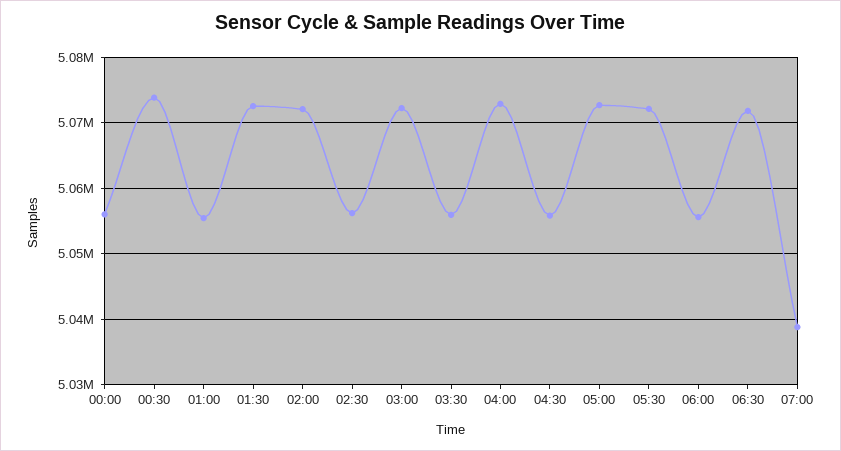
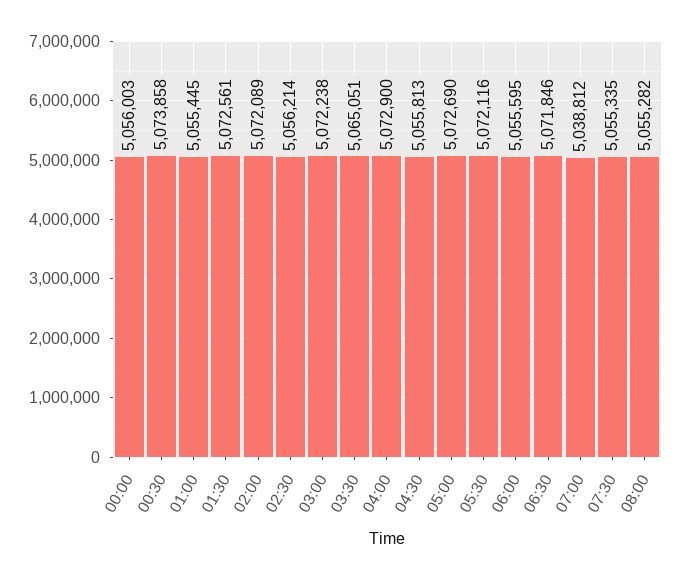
03:30: 5056000 -> 5065051
07:30: none -> 5055335
08:00: none -> 5055282

